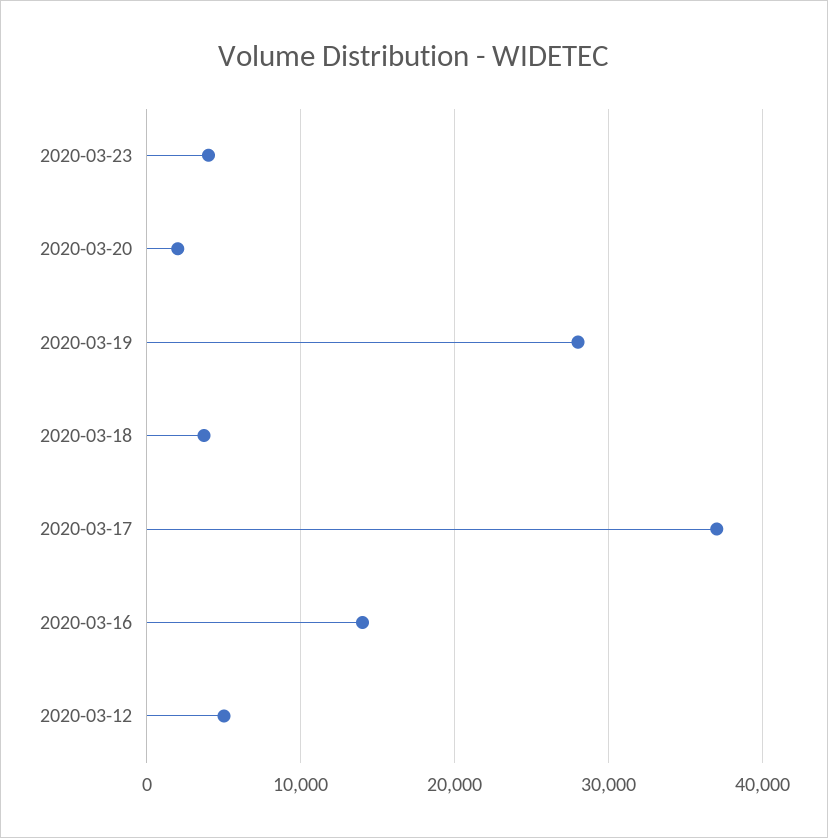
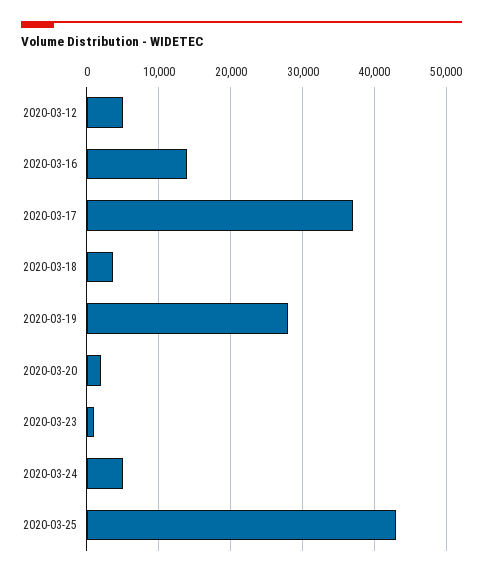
2020-03-23: 4000 -> 1000
2020-03-24: none -> 5000
2020-03-25: none -> 43000

